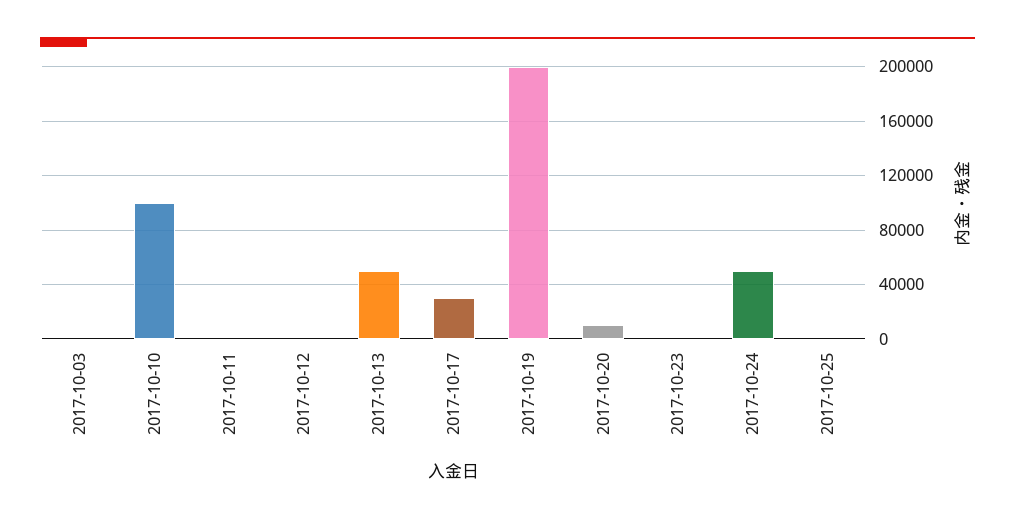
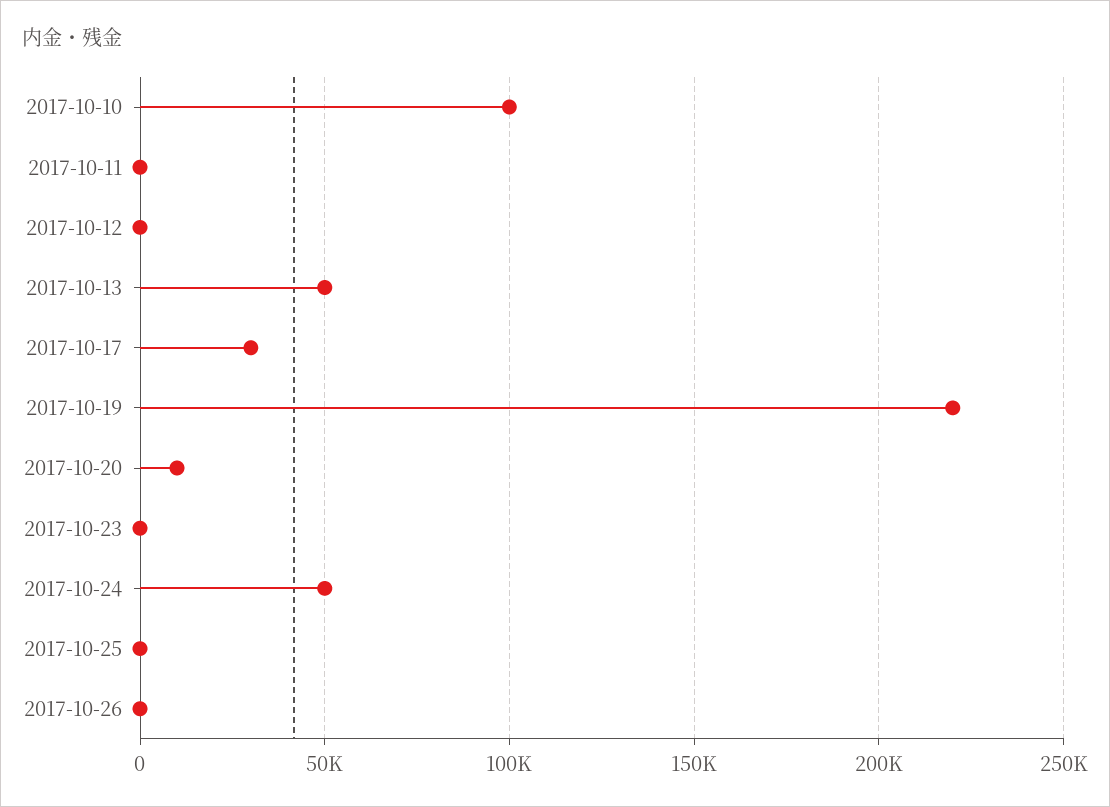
2017-10-03: 0 -> none
2017-10-19: 200000 -> 220000
2017-10-26: none -> 0

